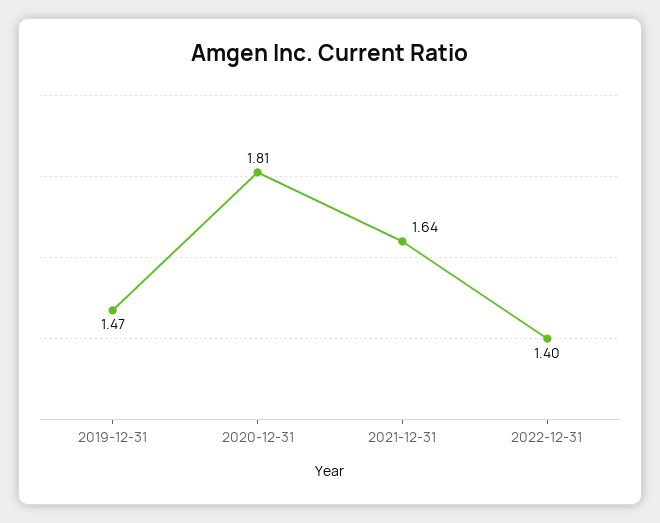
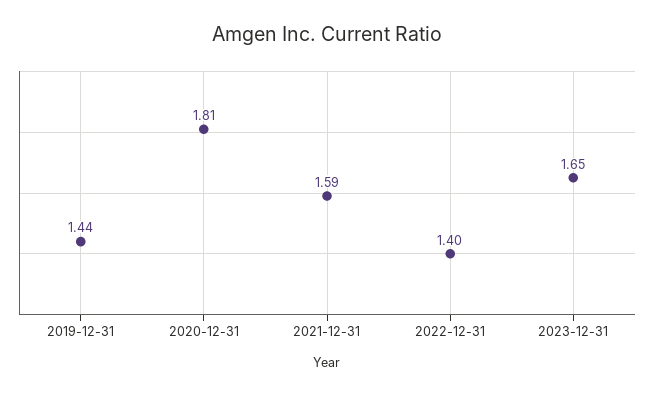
2019-12-31: 1.47 -> 1.44
2021-12-31: 1.64 -> 1.59
2023-12-31: none -> 1.65

